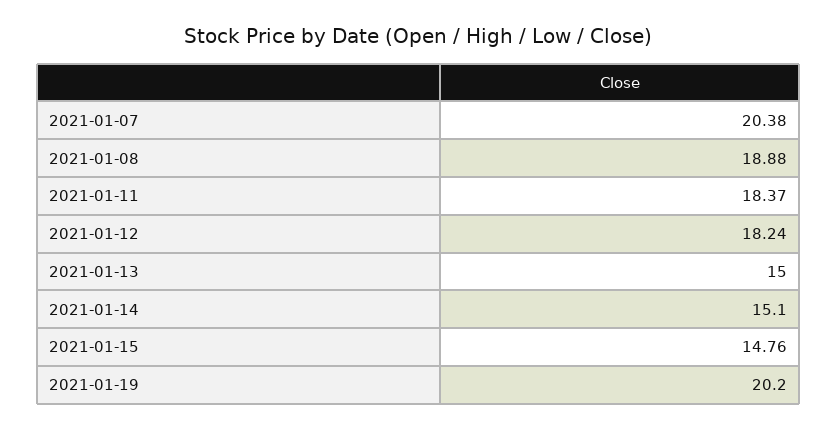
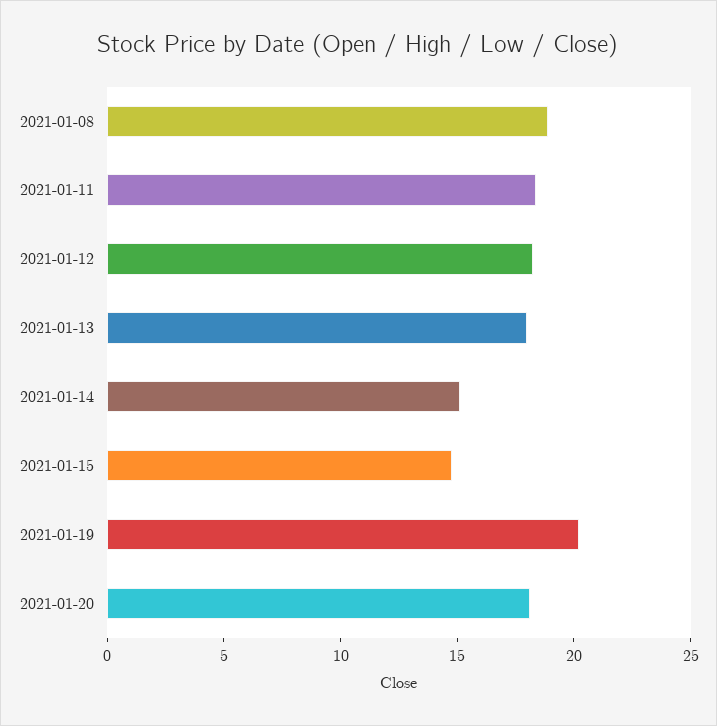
2021-01-07: 20.38 -> none
2021-01-13: 15 -> 18
2021-01-20: none -> 18

